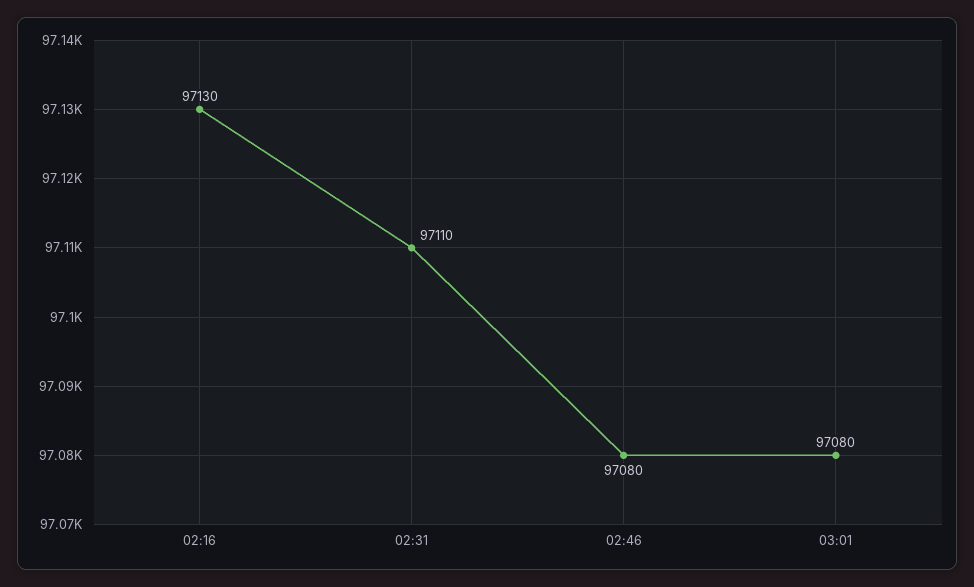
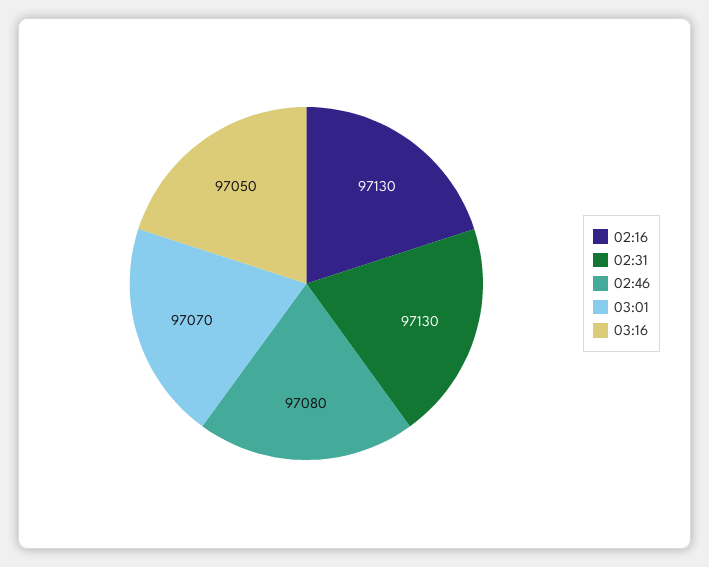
02:31: 97110 -> 97130
03:01: 97080 -> 97070
03:16: none -> 97050

